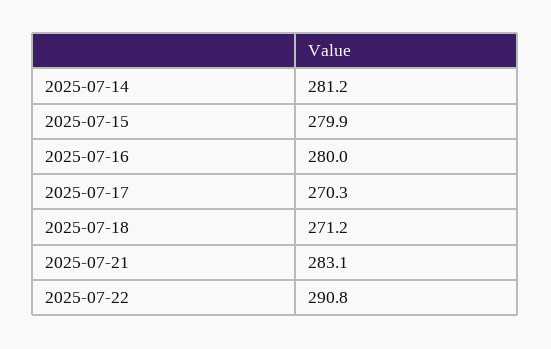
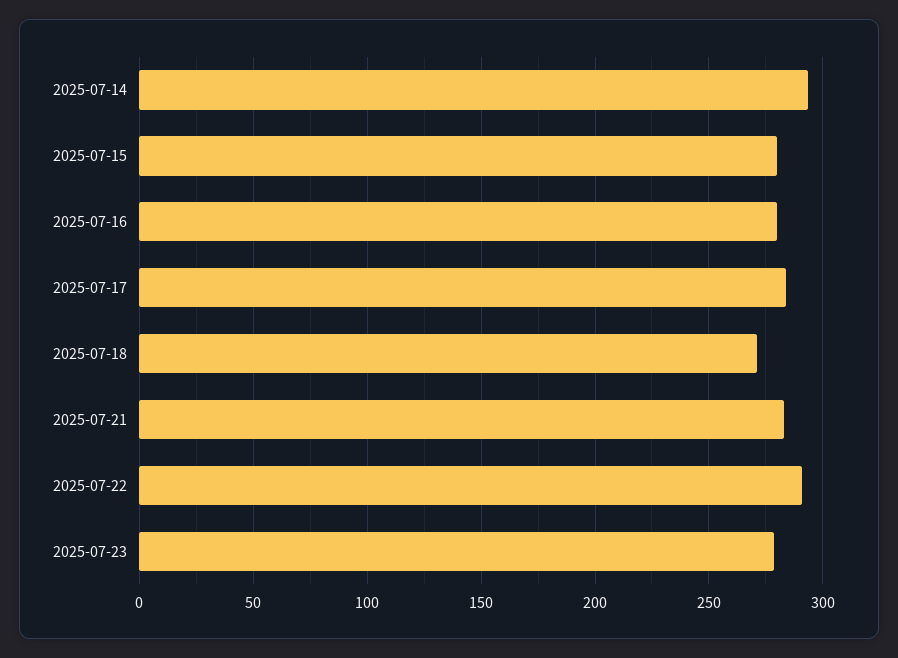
2025-07-14: 281.2 -> 295
2025-07-17: 270.3 -> 285
2025-07-23: none -> 280

